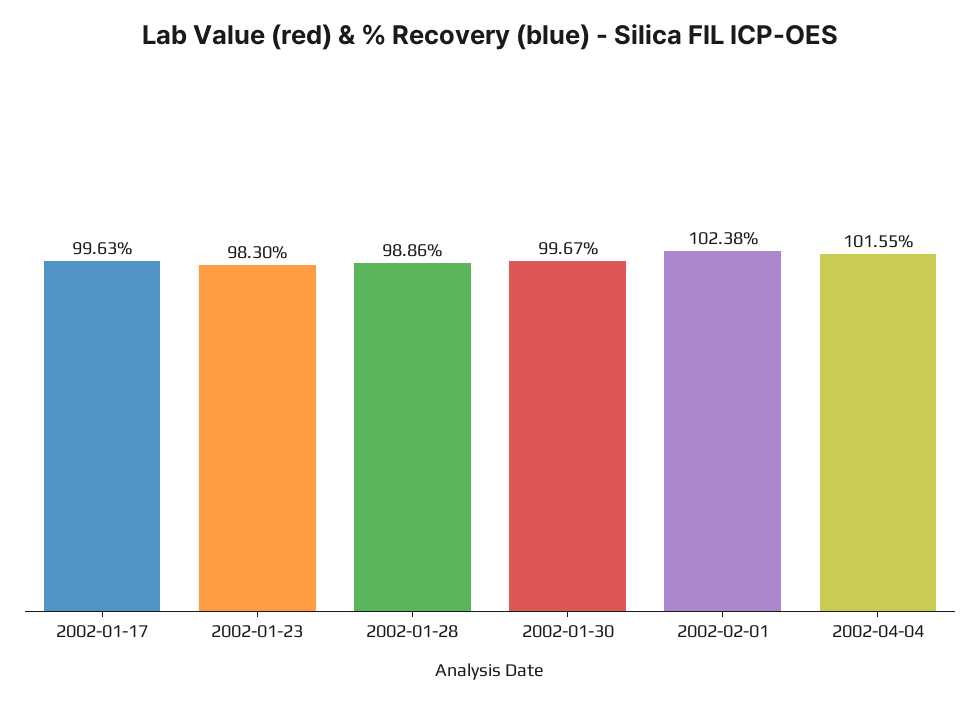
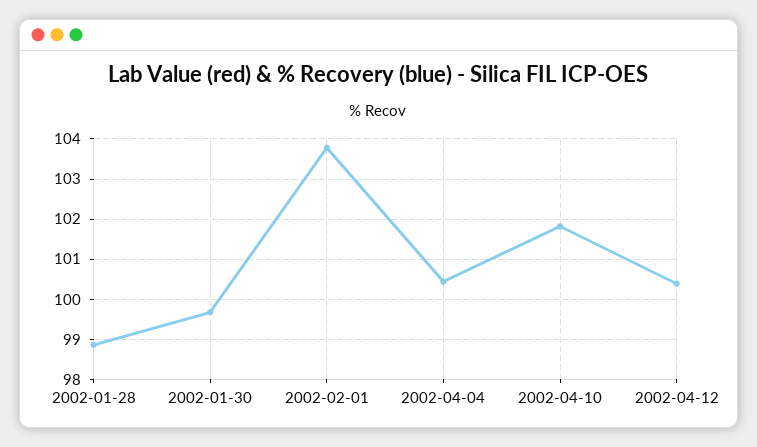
2002-01-17: 99.63 -> none
2002-01-23: 98.3 -> none
2002-02-01: 102.38 -> 103.8
2002-04-04: 101.55 -> 100.4
2002-04-10: none -> 101.8
2002-04-12: none -> 100.4

